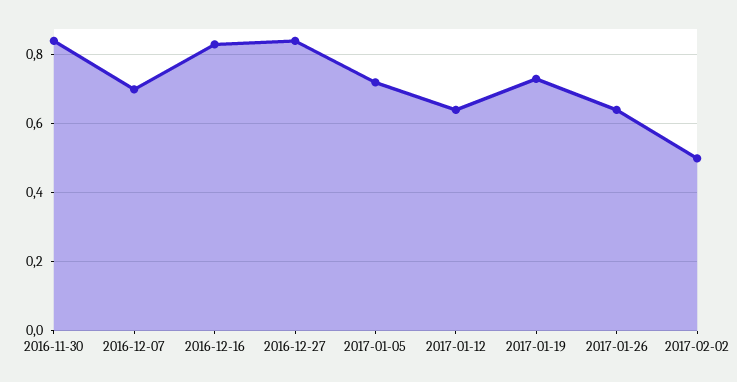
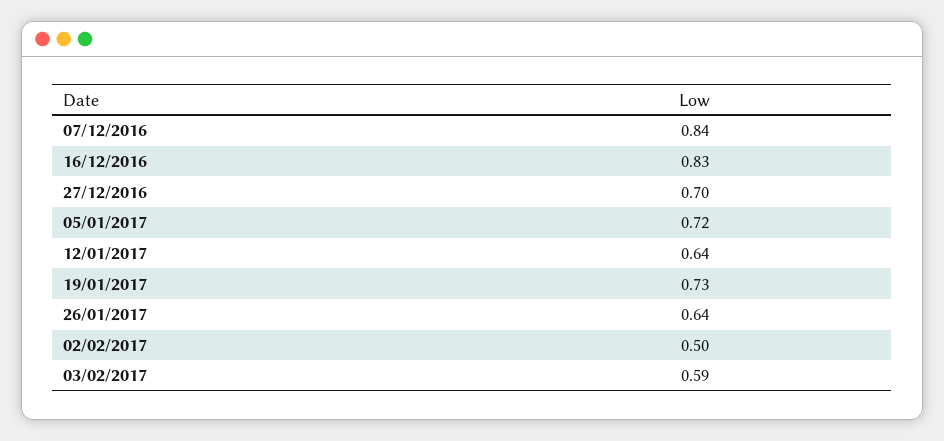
2016-11-30: 0.85 -> none
2016-12-07: 0.7 -> 0.84
2016-12-27: 0.85 -> 0.7
03/02/2017: none -> 0.59

